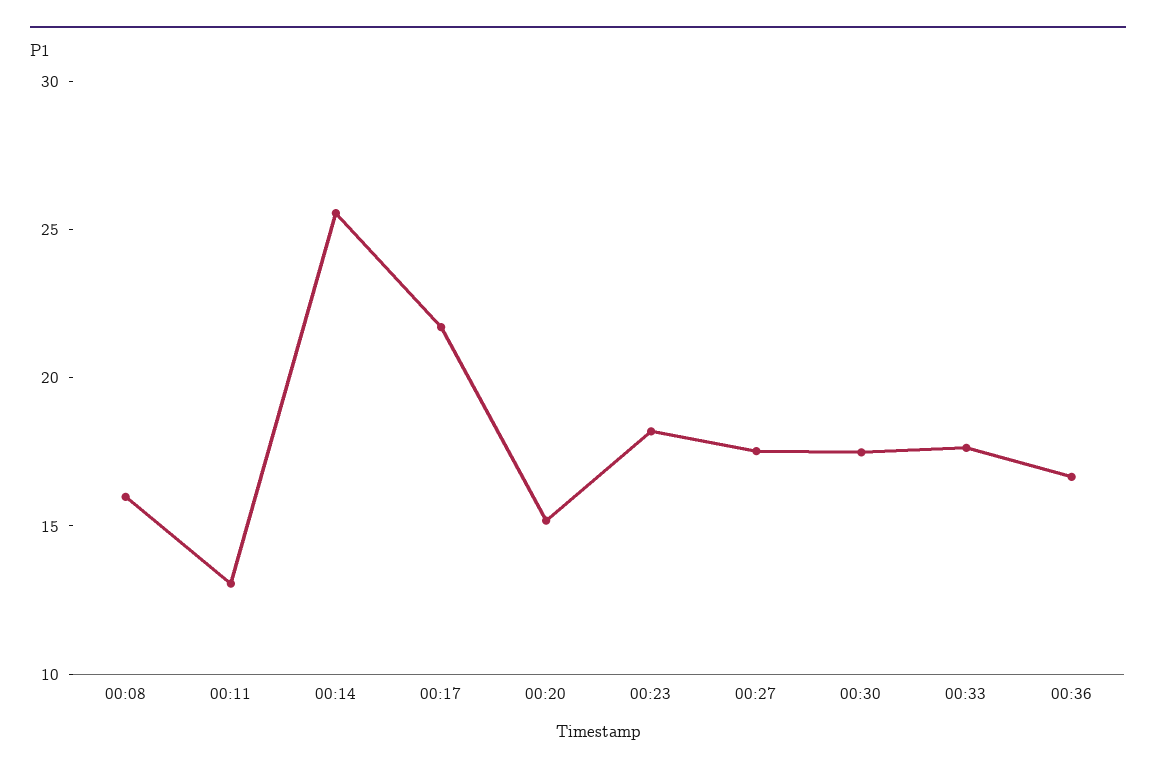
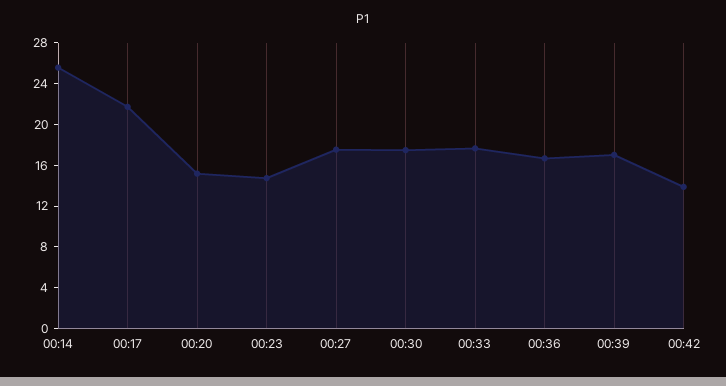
00:08: 16 -> none
00:11: 13 -> none
00:23: 18 -> 15
00:39: none -> 17
00:42: none -> 14

